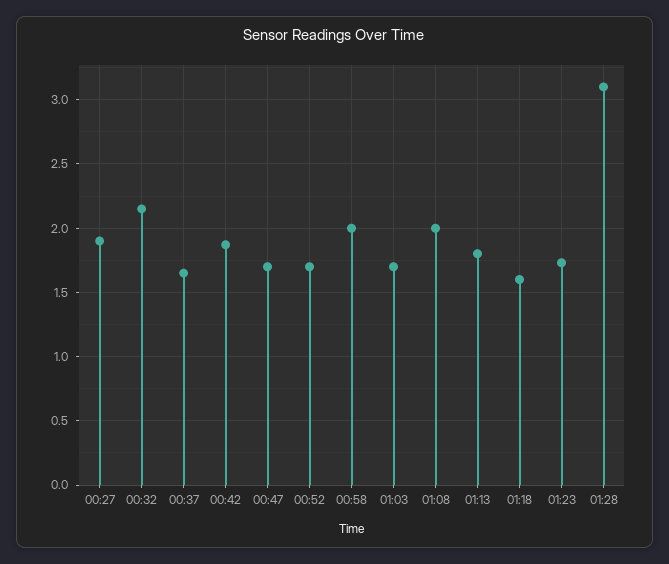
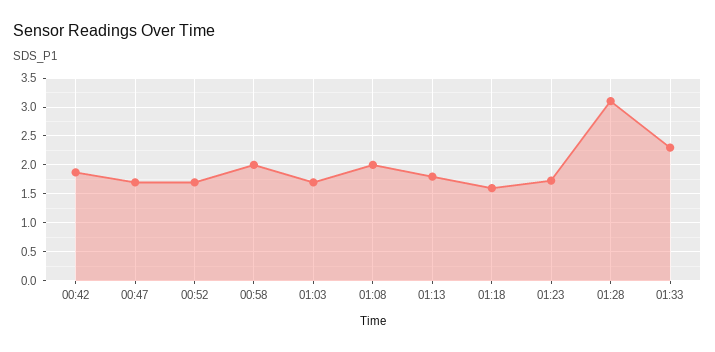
00:27: 1.9 -> none
00:32: 2.15 -> none
00:37: 1.65 -> none
01:33: none -> 2.25

